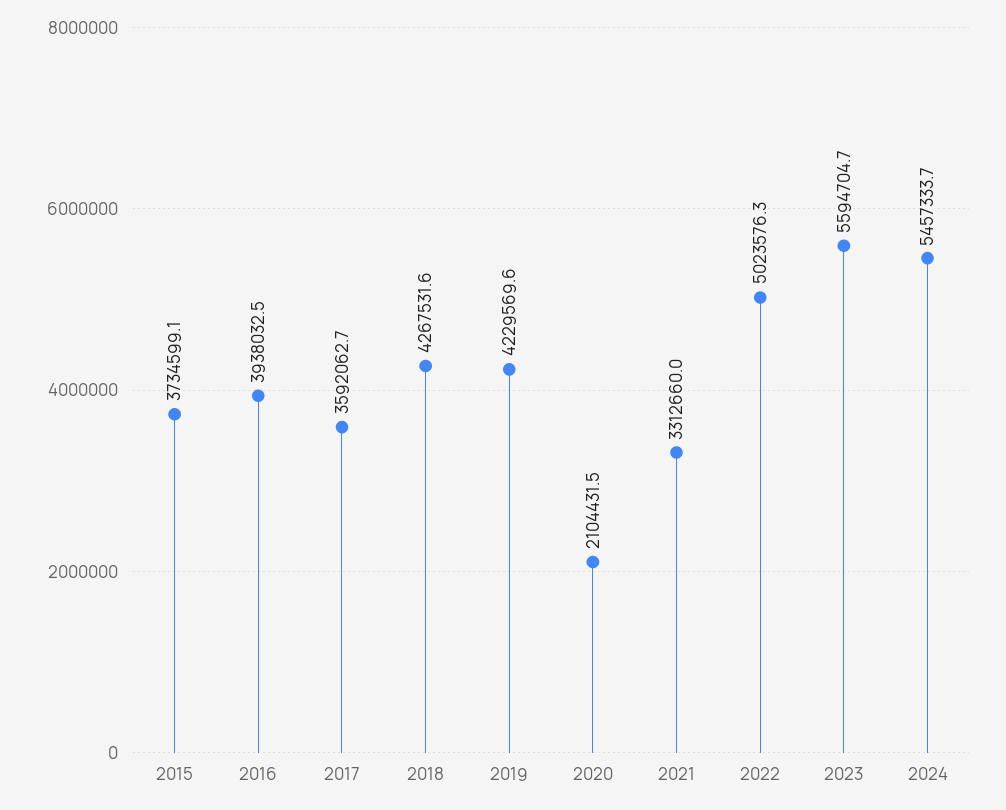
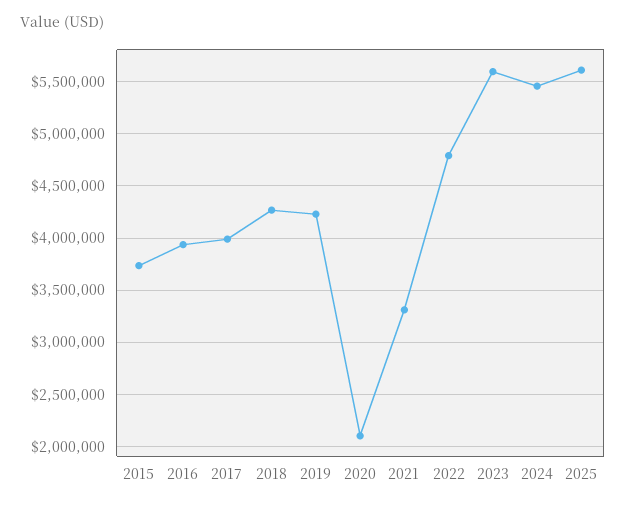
2017: 3592062.7 -> 4000000
2022: 5023576.3 -> 4800000
2025: none -> 5600000

